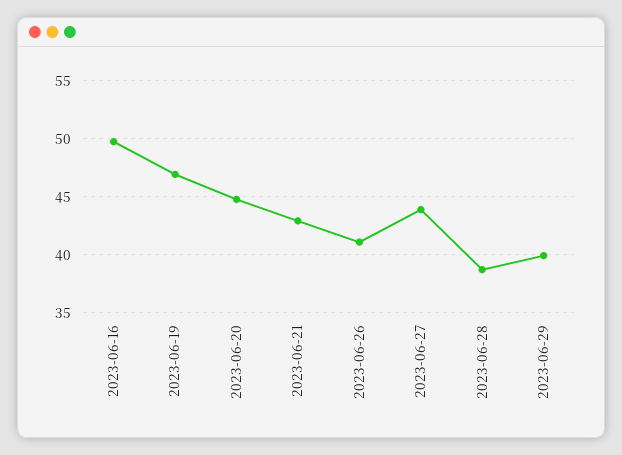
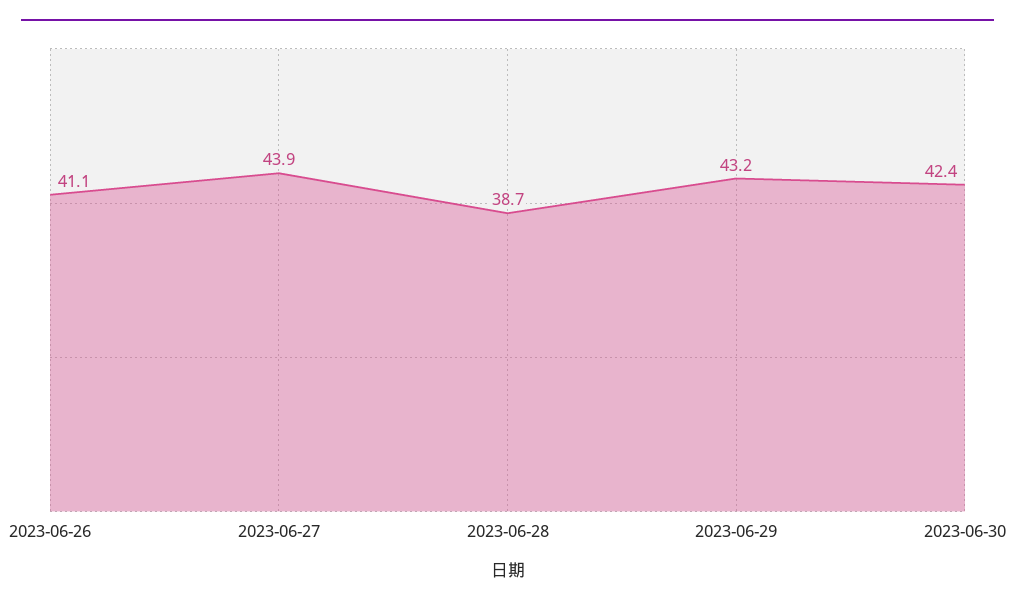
2023-06-16: 50 -> none
2023-06-19: 47 -> none
2023-06-20: 45 -> none
2023-06-21: 43 -> none
2023-06-29: 40 -> 43.2
2023-06-30: none -> 42.4

